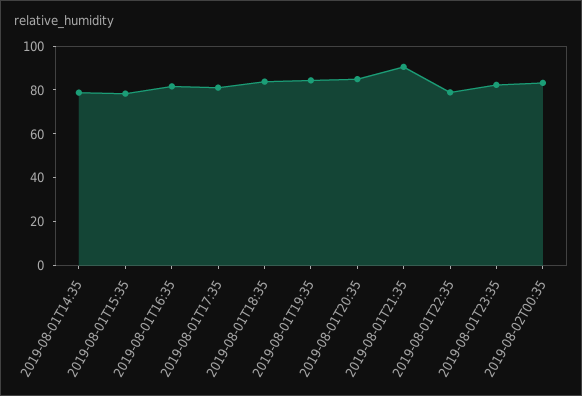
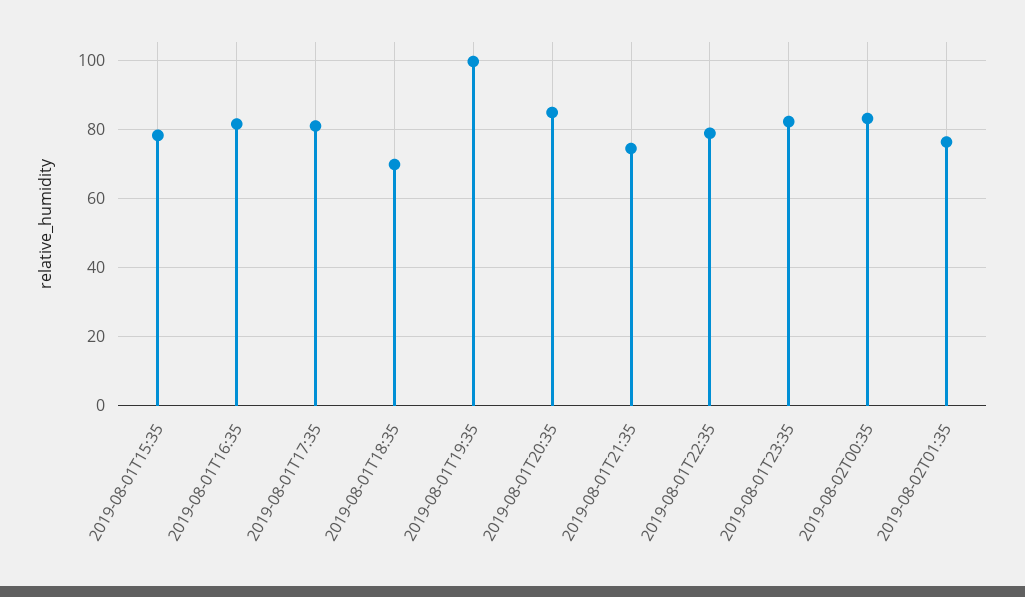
2019-08-01T14:35: 80 -> none
2019-08-01T18:35: 85 -> 70
2019-08-01T19:35: 85 -> 100
2019-08-01T21:35: 90 -> 74
2019-08-02T01:35: none -> 76

